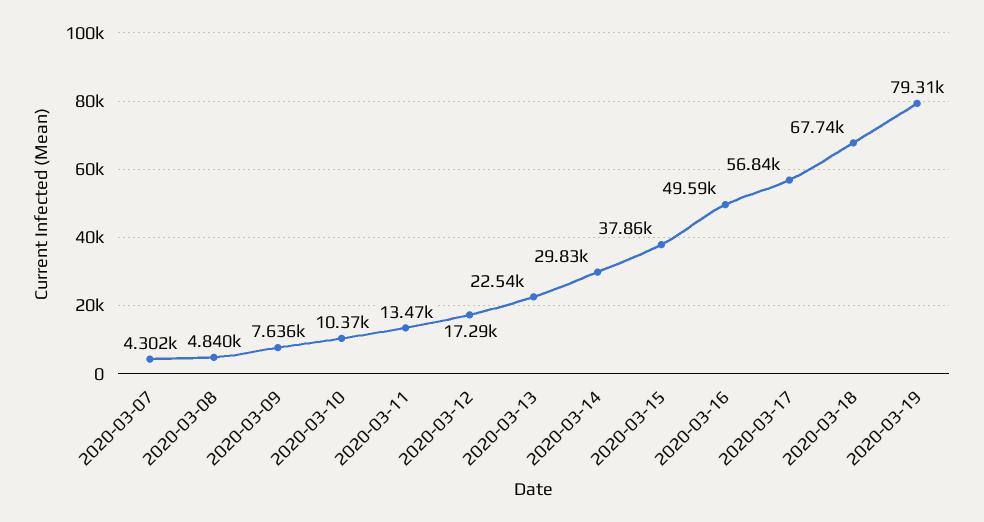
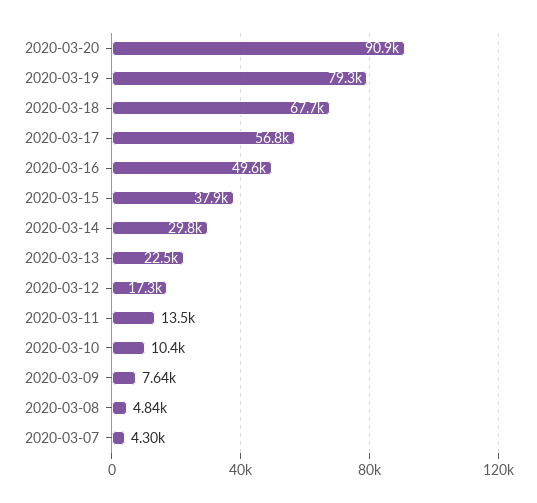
2020-03-20: none -> 90900

